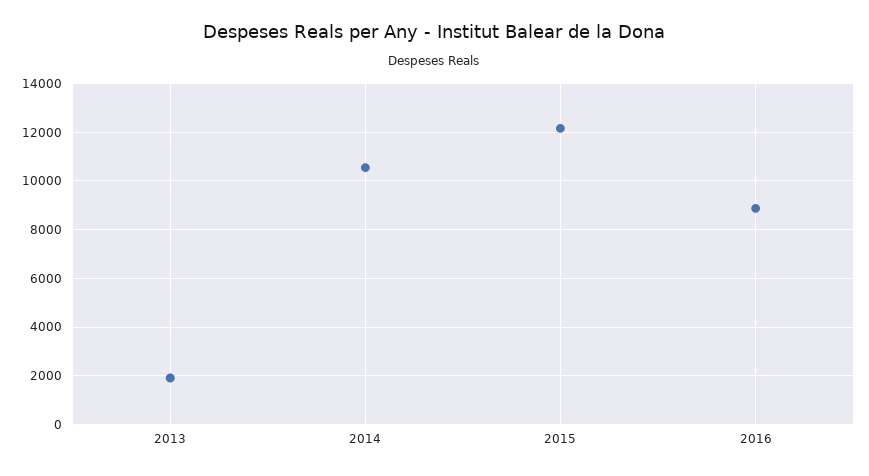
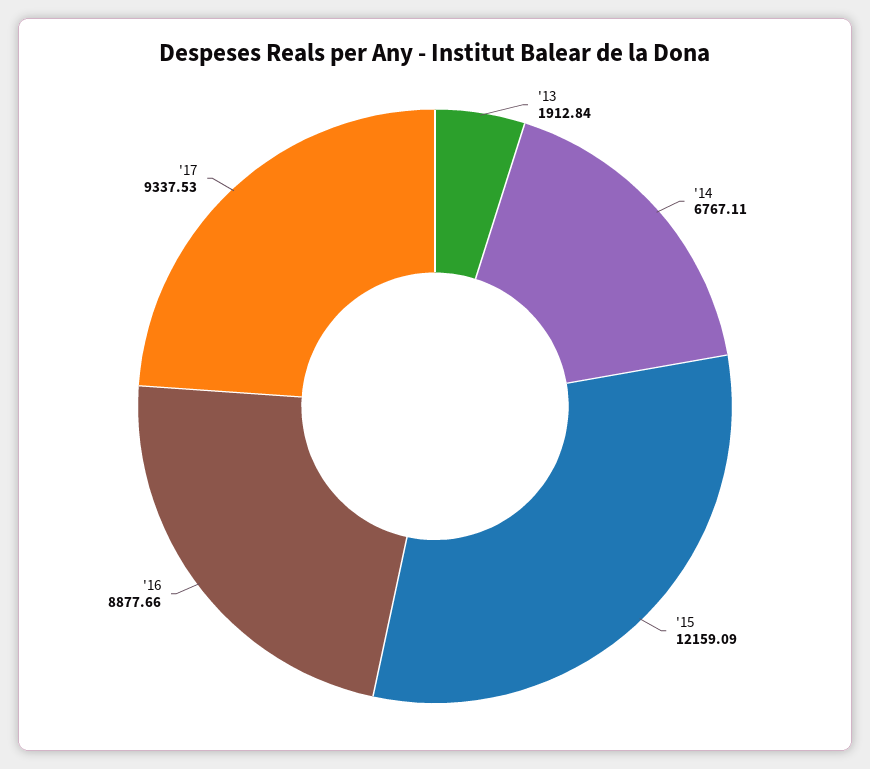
2014: 10500 -> 6767.11
'17: none -> 9337.53

